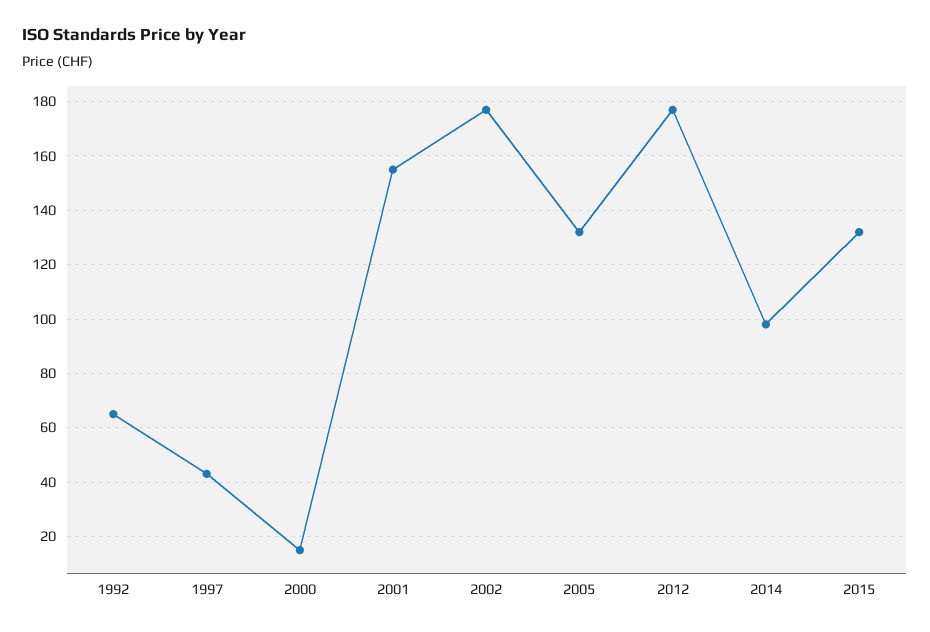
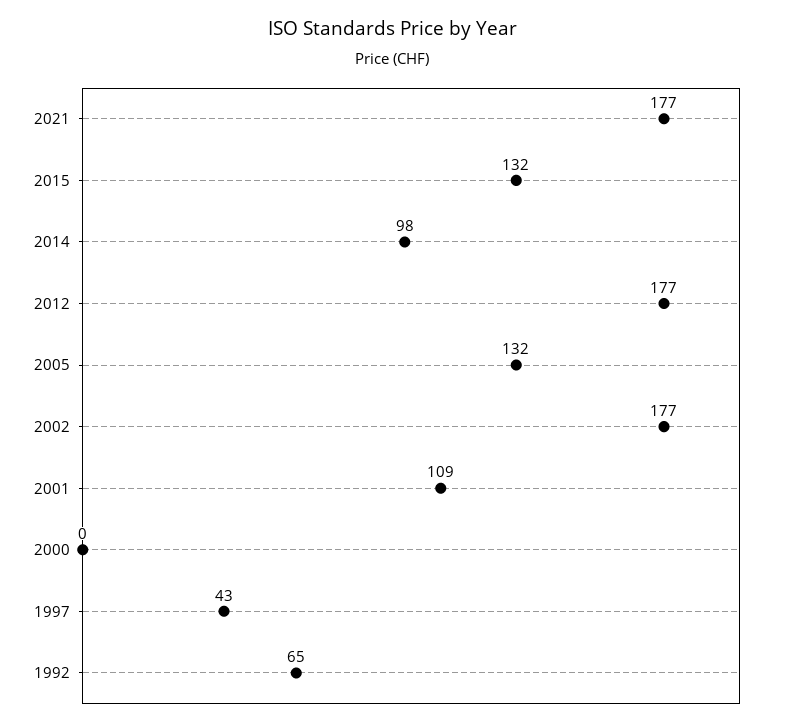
2000: 15 -> 0
2001: 155 -> 109
2021: none -> 177

